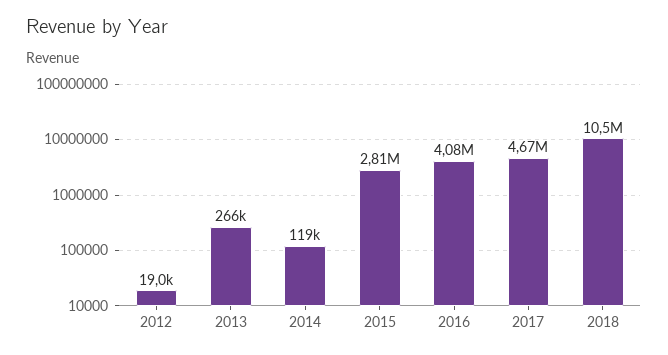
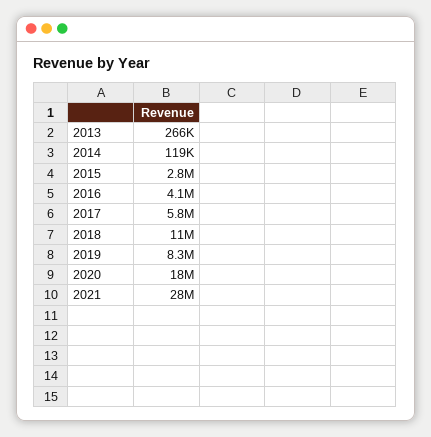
2012: 19000 -> none
2017: 4670000 -> 5800000
2019: none -> 8300000
2020: none -> 18000000
2021: none -> 28000000

